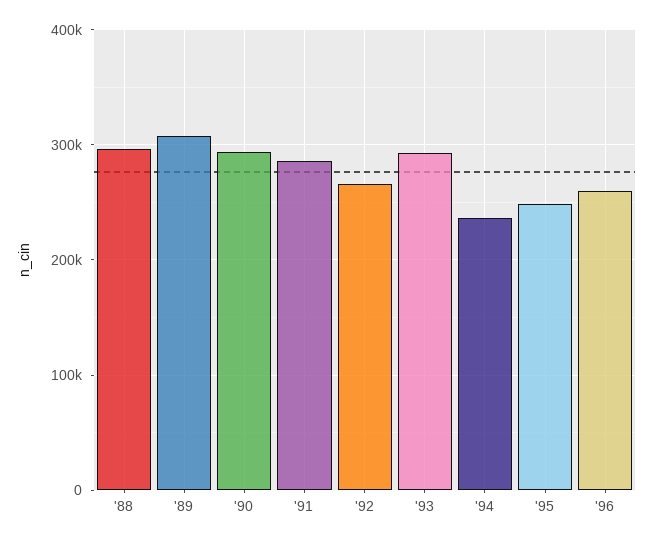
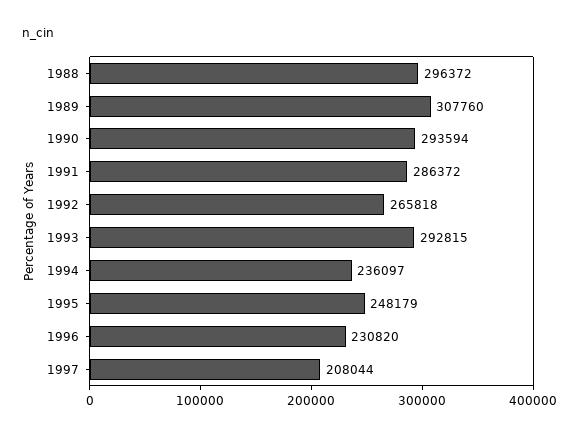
'96: 260000 -> 230820
1997: none -> 208044

